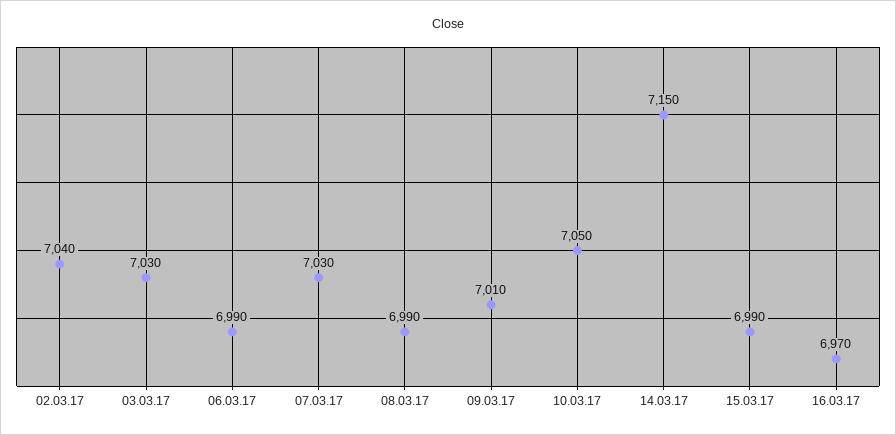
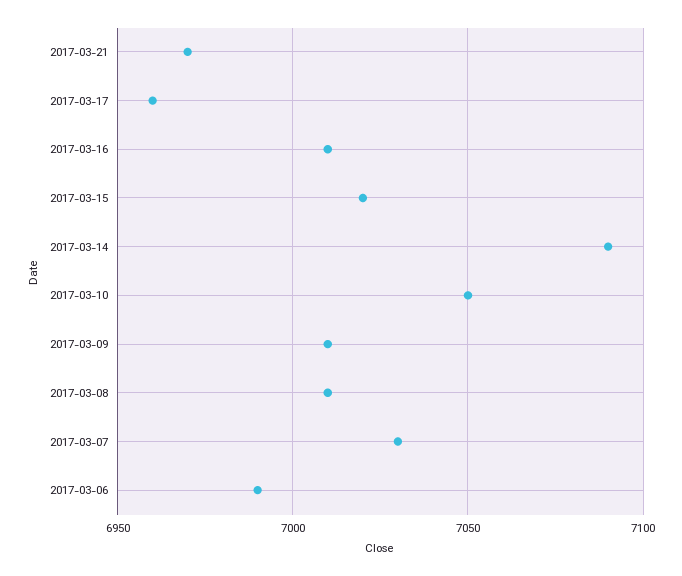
02.03.17: 7040 -> none
03.03.17: 7030 -> none
08.03.17: 6990 -> 7010
14.03.17: 7150 -> 7090
15.03.17: 6990 -> 7020
16.03.17: 6970 -> 7010
2017-03-21: none -> 6970
2017-03-17: none -> 6960

